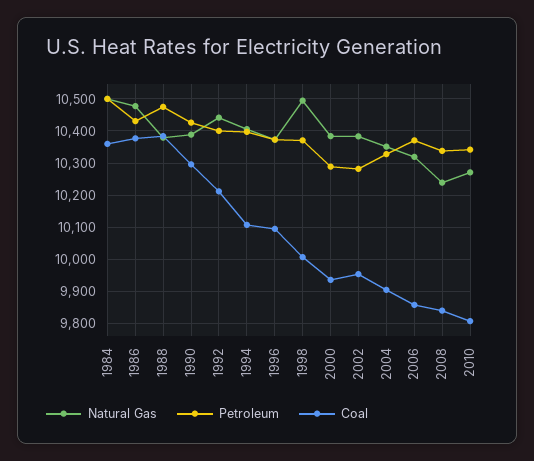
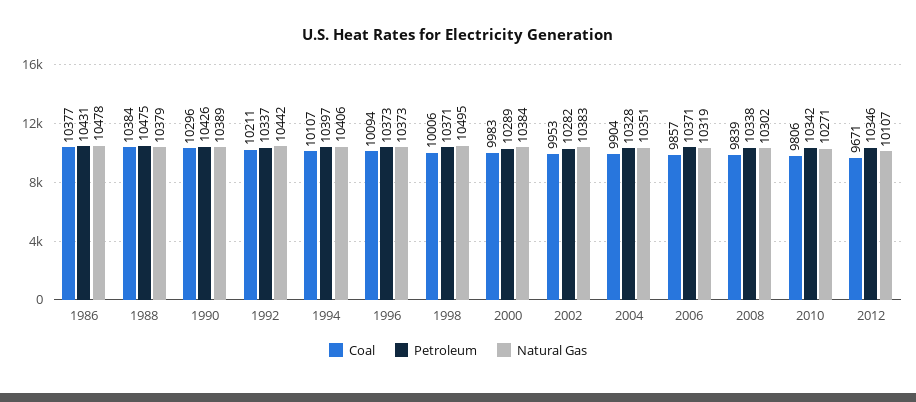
Natural Gas, 1984: 10500 -> none
Petroleum, 1984: 10500 -> none
Coal, 1984: 10360 -> none
Petroleum, 1992: 10400 -> 10337
Coal, 2000: 9940 -> 9983
Natural Gas, 2008: 10240 -> 10302
Coal, 2012: none -> 9671
Petroleum, 2012: none -> 10346
Natural Gas, 2012: none -> 10107

